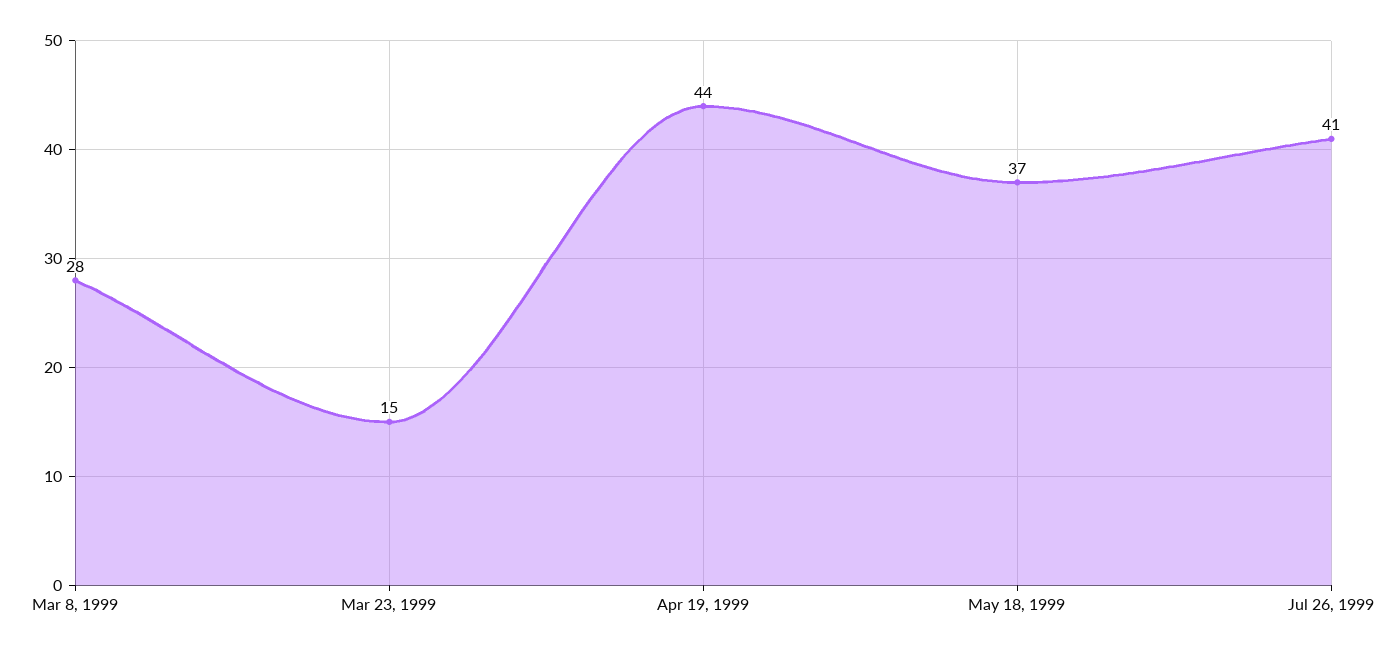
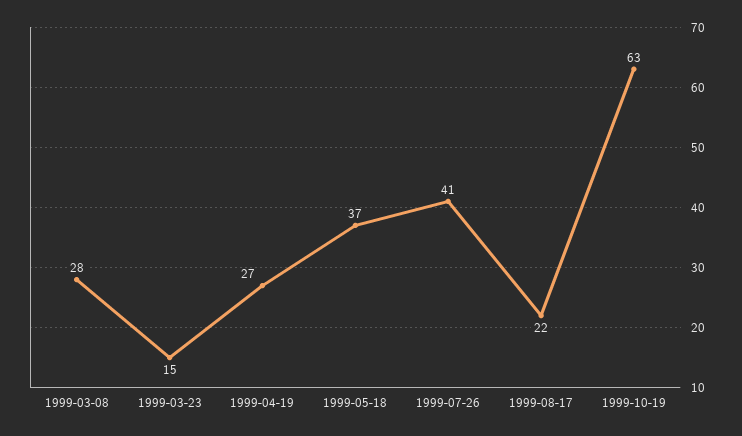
Apr 19, 1999: 44 -> 27
1999-08-17: none -> 22
1999-10-19: none -> 63

